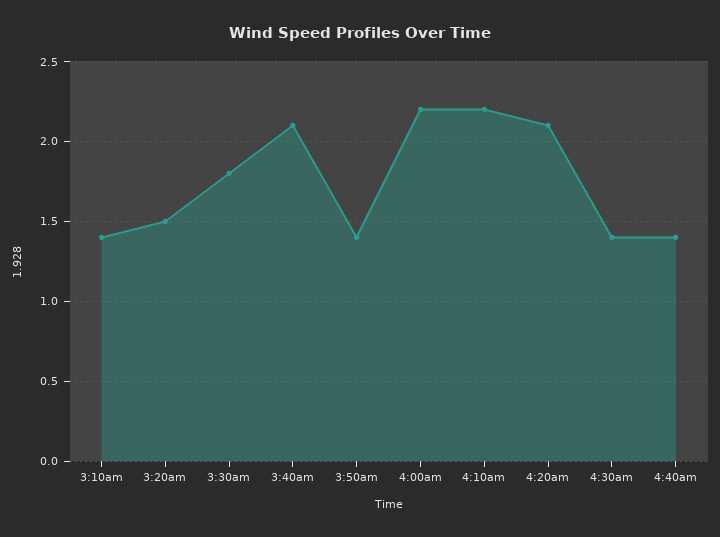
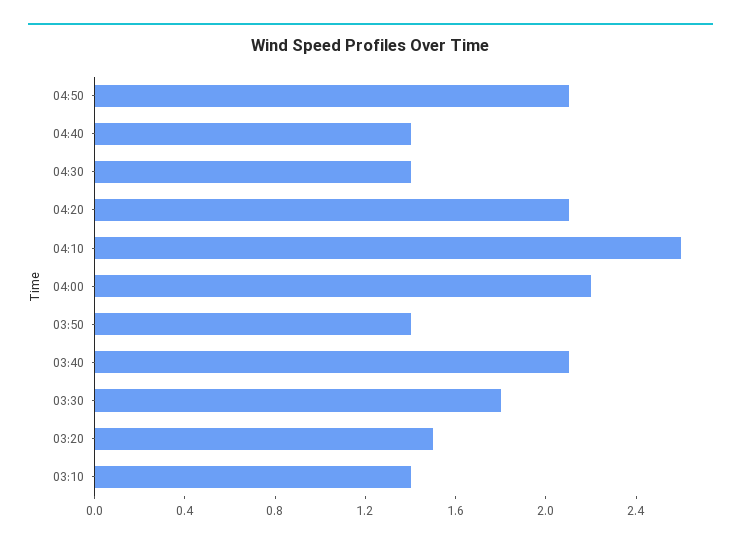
4:10am: 2.2 -> 2.6
04:50: none -> 2.1

